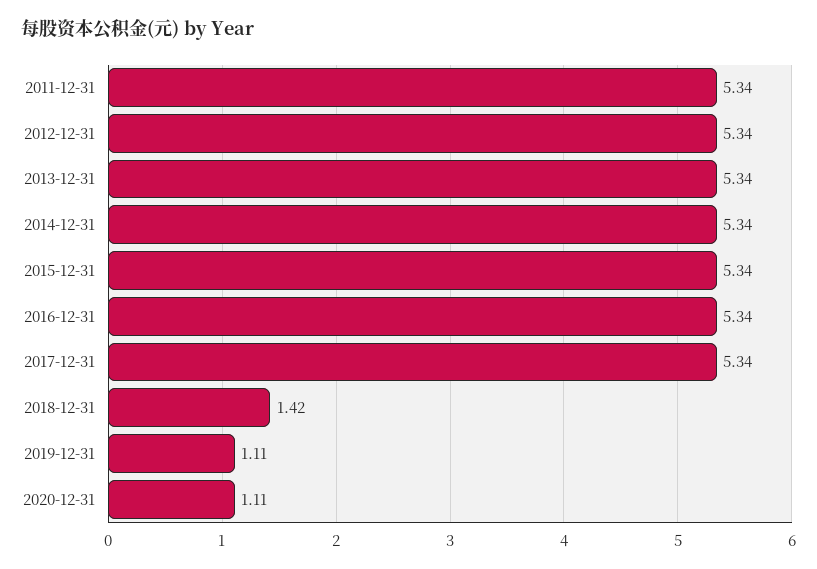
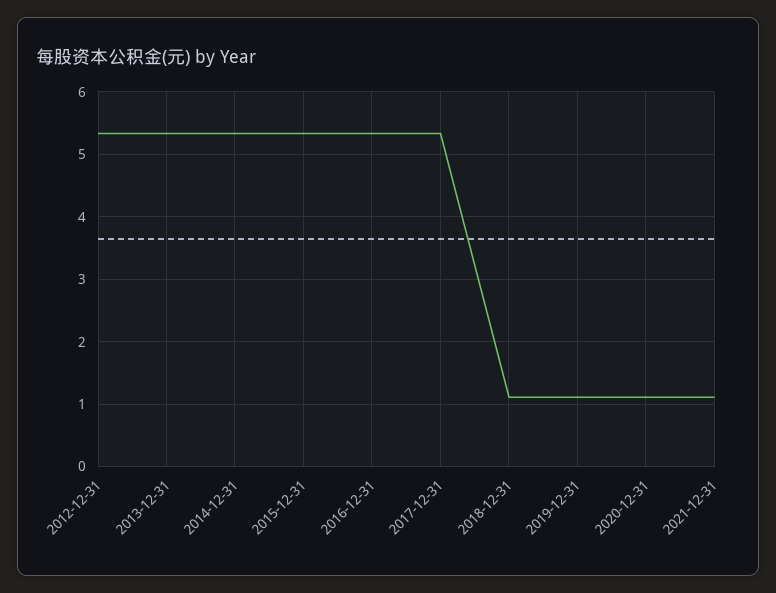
2011-12-31: 5.34 -> none
2018-12-31: 1.42 -> 1.1
2021-12-31: none -> 1.1

